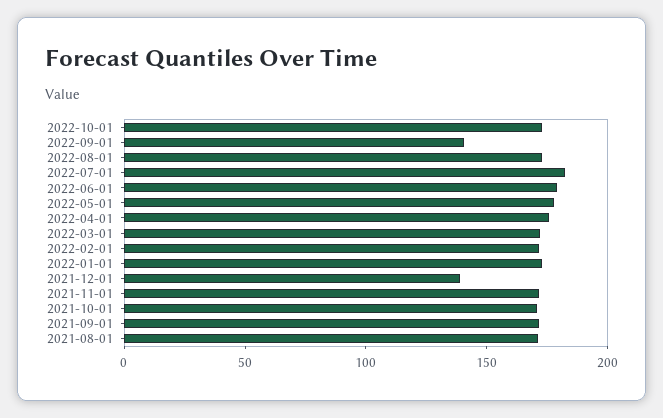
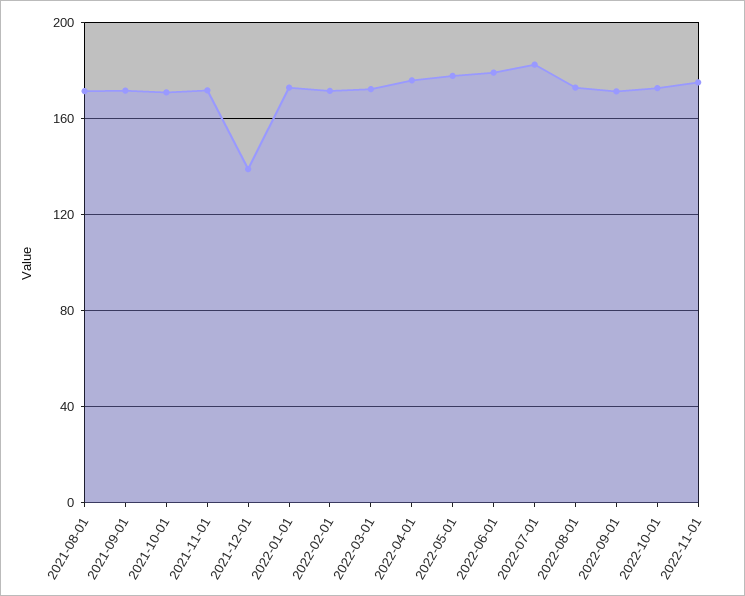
2022-09-01: 140 -> 170
2022-11-01: none -> 175

